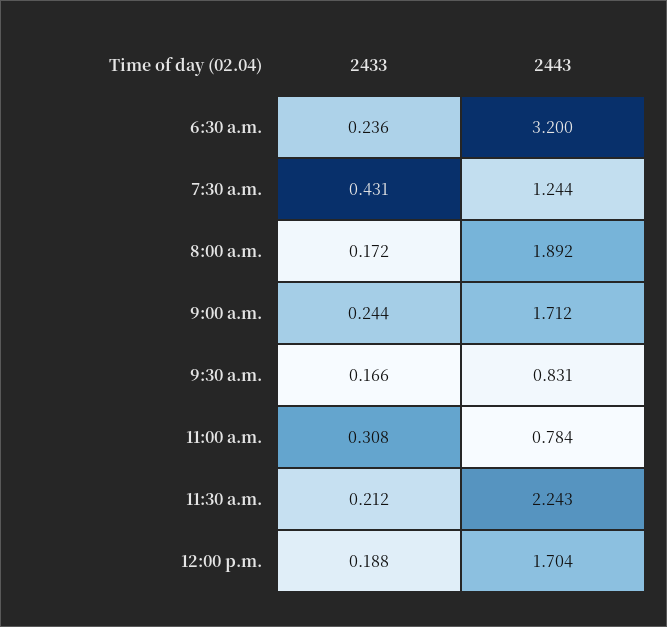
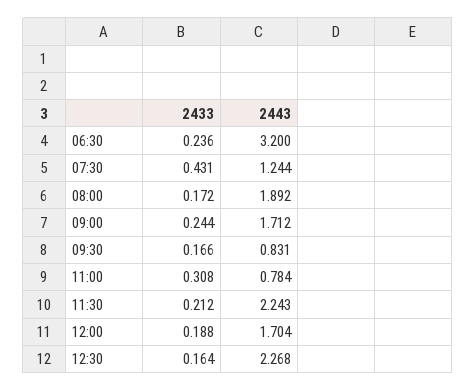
2433, 12:30: none -> 0.164
2443, 12:30: none -> 2.268

